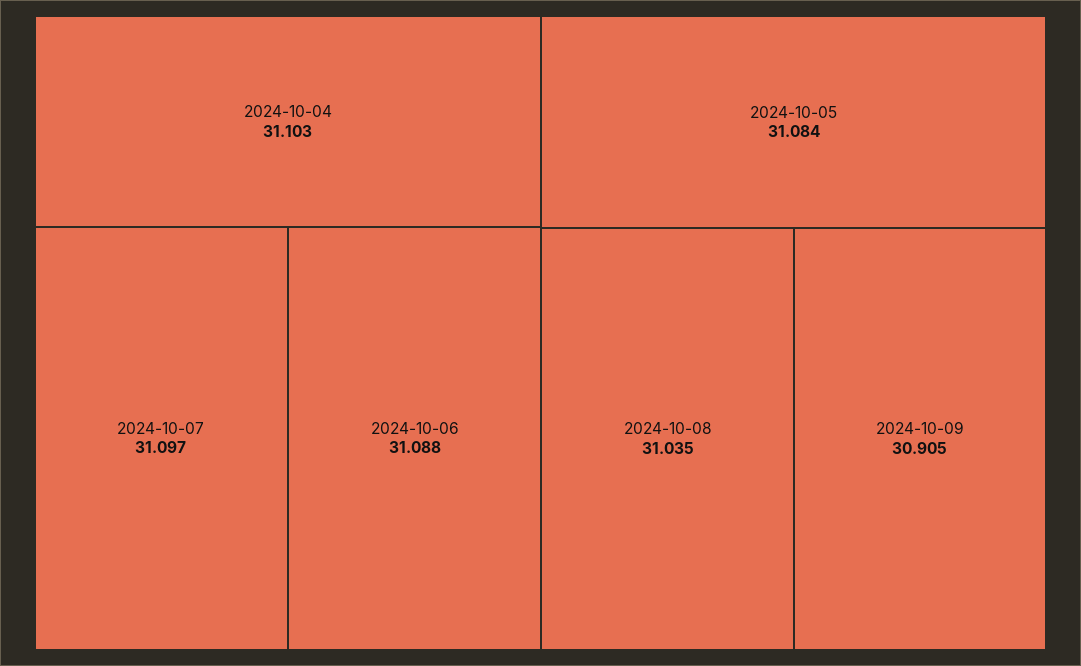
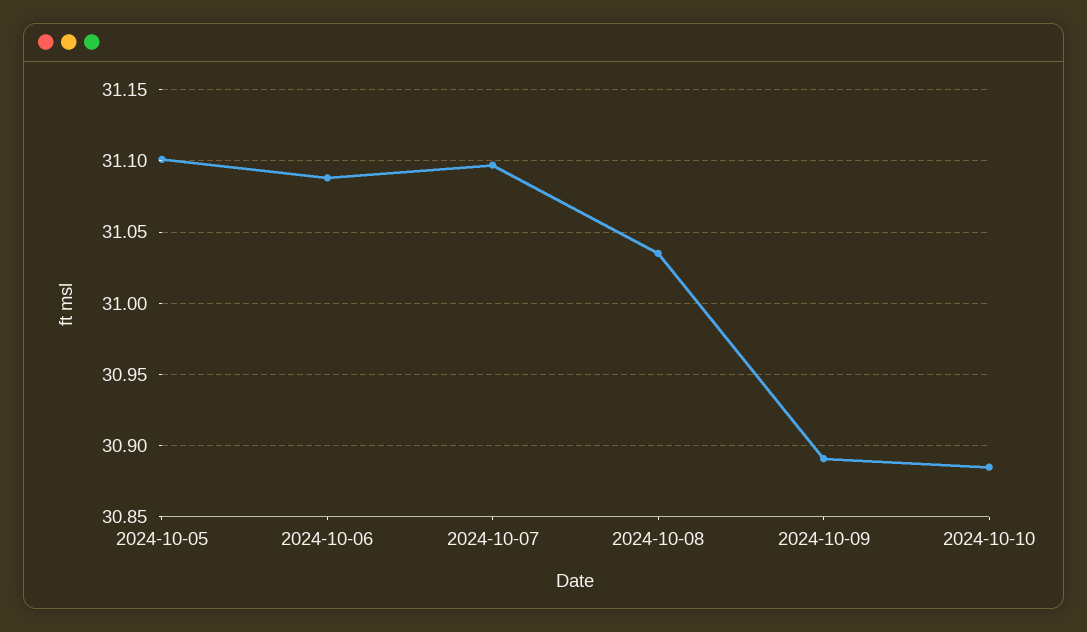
2024-10-04: 31.103 -> none
2024-10-05: 31.084 -> 31.1
2024-10-09: 30.905 -> 30.89
2024-10-10: none -> 30.885

